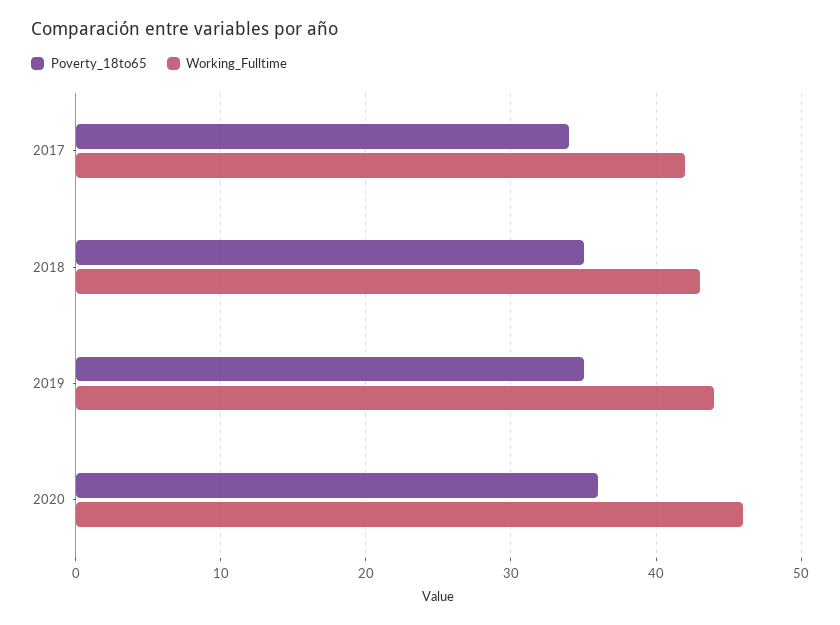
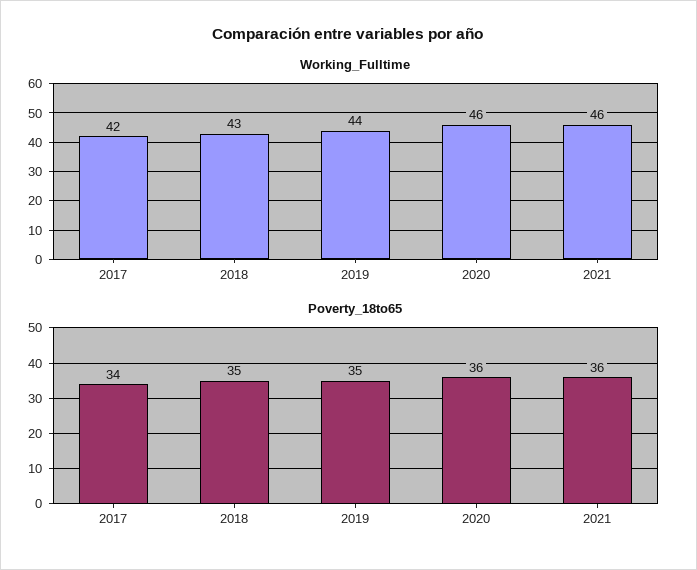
Working_Fulltime, 2021: none -> 46
Poverty_18to65, 2021: none -> 36

